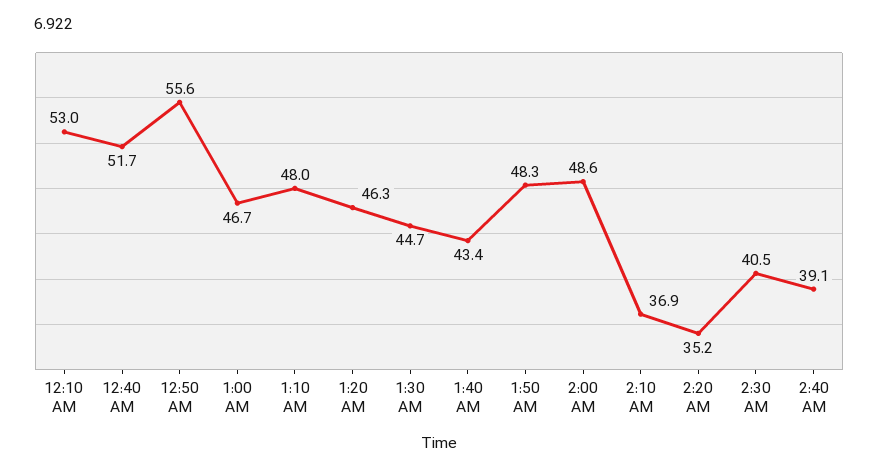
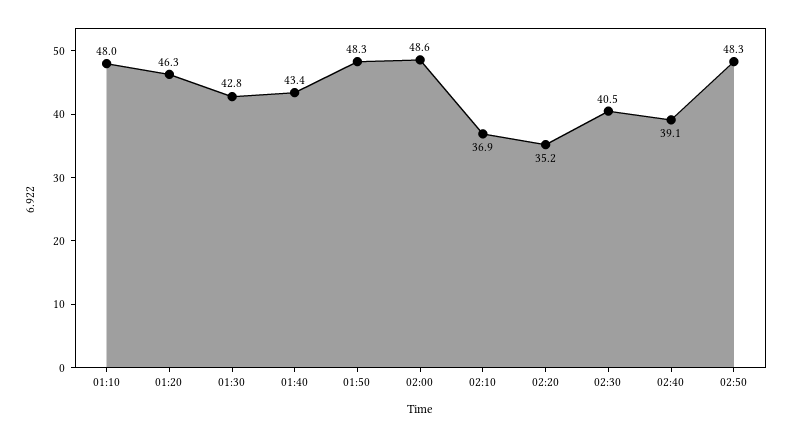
12:10 AM: 53 -> none
12:40 AM: 51.7 -> none
12:50 AM: 55.6 -> none
1:00 AM: 46.7 -> none
1:30 AM: 44.7 -> 42.8
02:50: none -> 48.3

